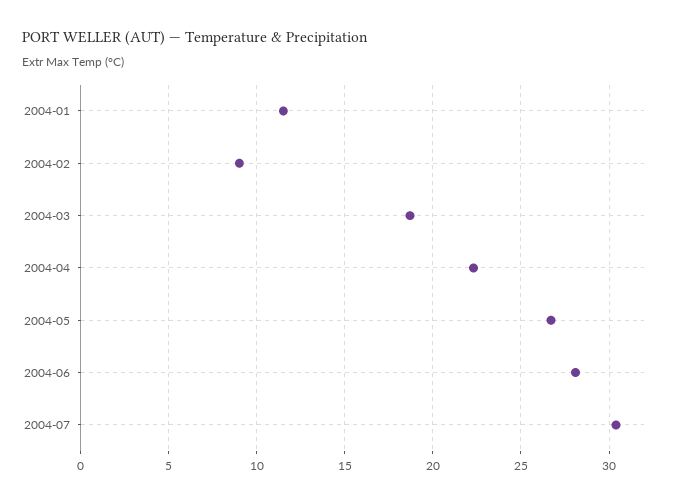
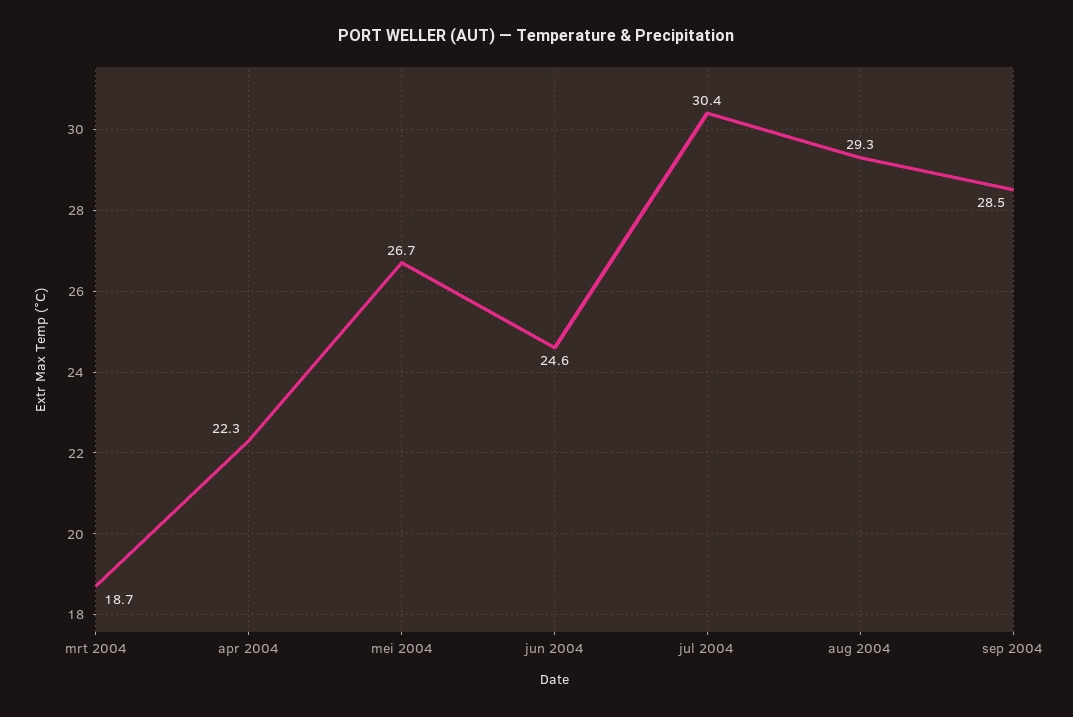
2004-01: 11.5 -> none
2004-02: 9 -> none
2004-06: 28 -> 24.6
aug 2004: none -> 29.3
sep 2004: none -> 28.5

